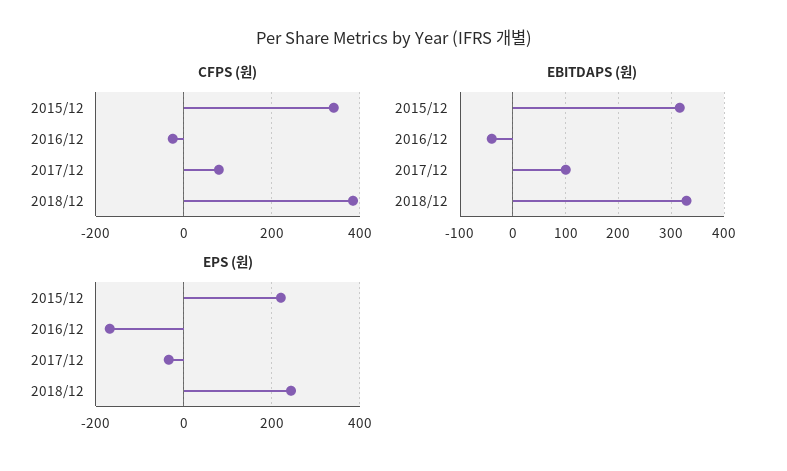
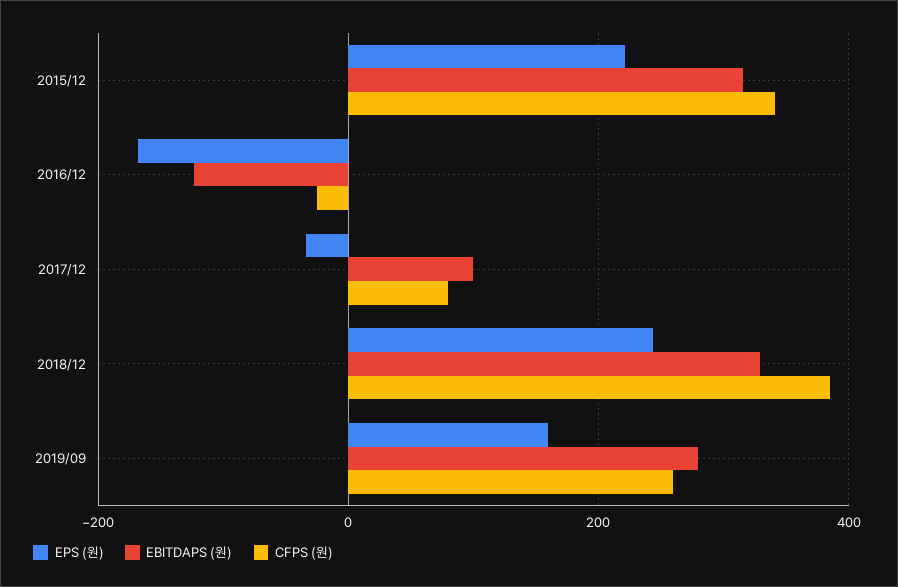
EBITDAPS (원), 2016/12: -40 -> -120
EPS (원), 2019/09: none -> 160
EBITDAPS (원), 2019/09: none -> 280
CFPS (원), 2019/09: none -> 260

